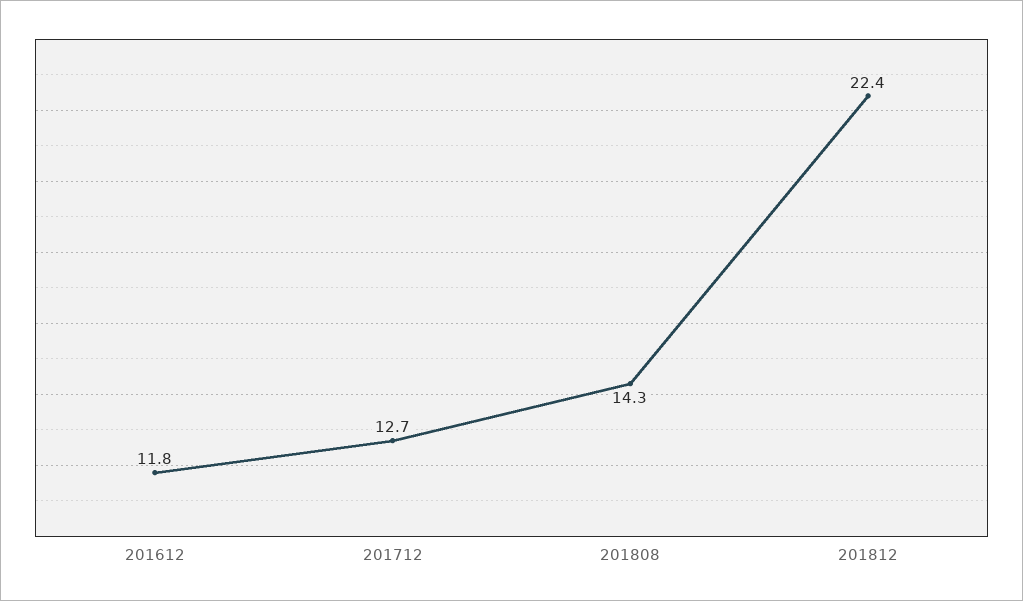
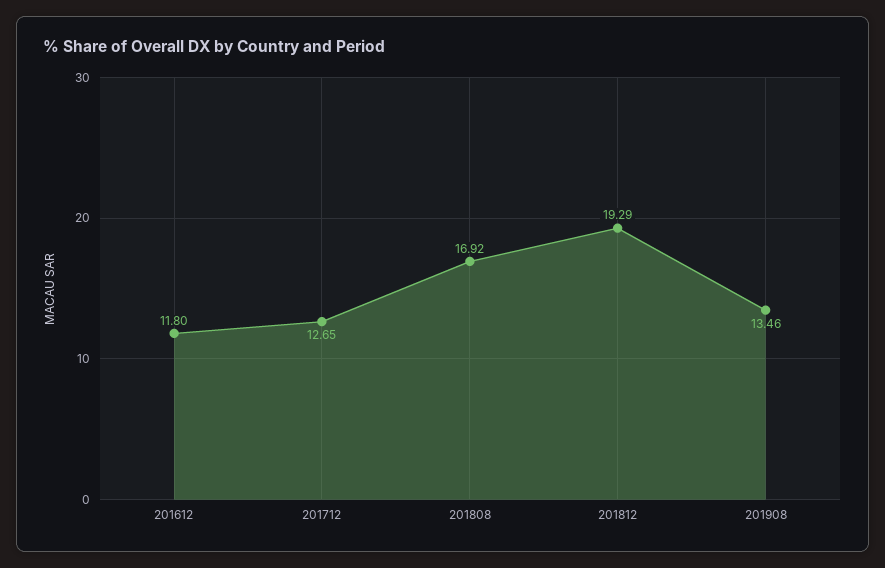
201808: 14.3 -> 16.92
201812: 22.4 -> 19.29
201908: none -> 13.46

